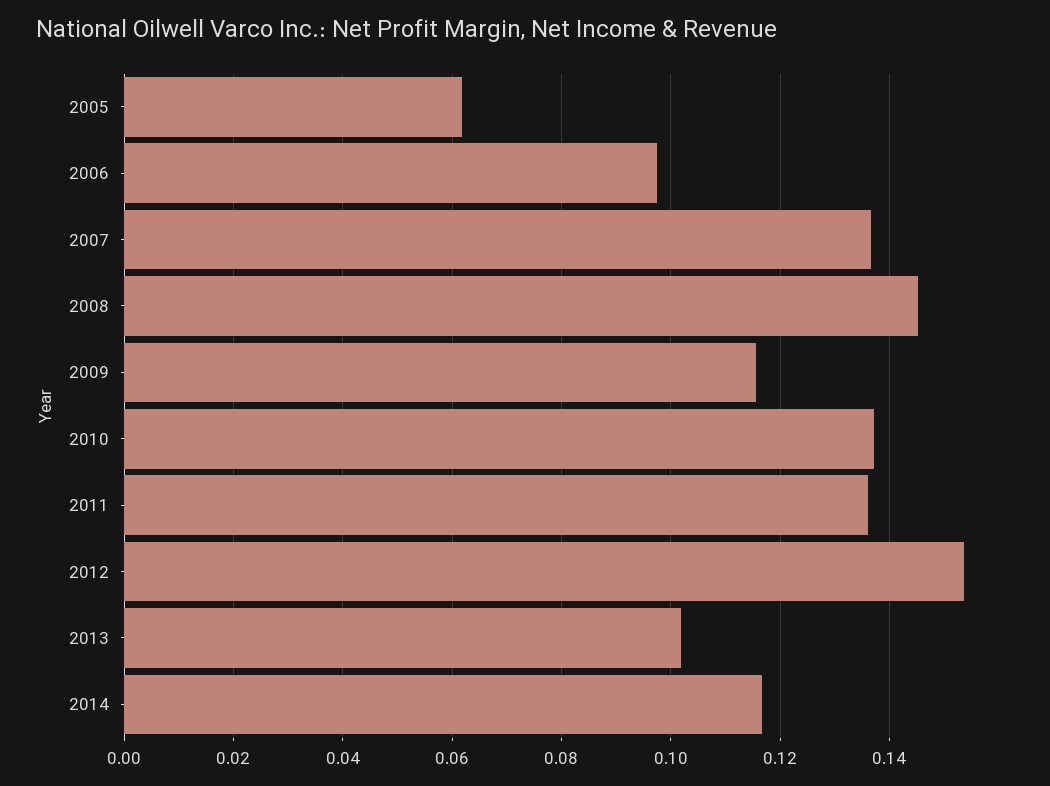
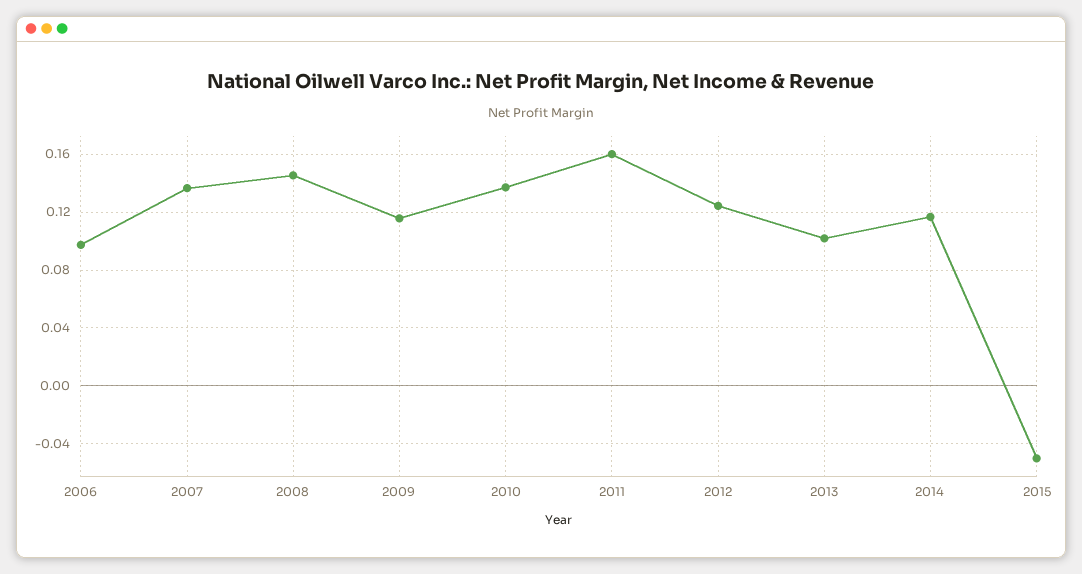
2005: 0.062 -> none
2011: 0.136 -> 0.16
2012: 0.154 -> 0.125
2015: none -> -0.05

